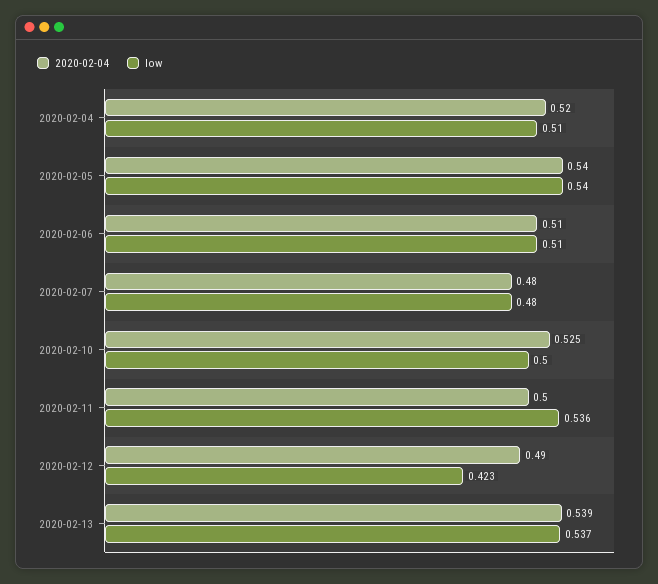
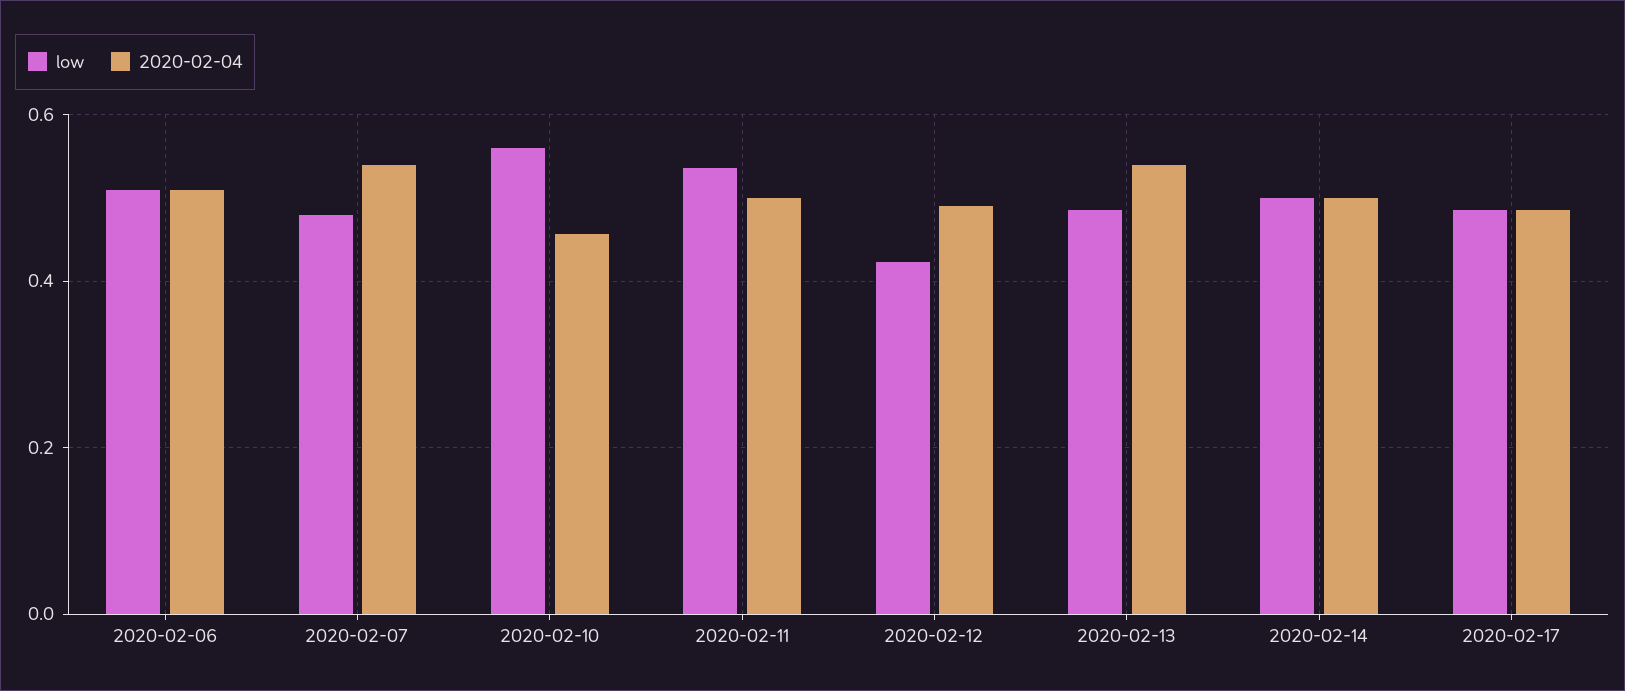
2020-02-04, 2020-02-04: 0.52 -> none
low, 2020-02-04: 0.51 -> none
2020-02-04, 2020-02-05: 0.54 -> none
low, 2020-02-05: 0.54 -> none
2020-02-04, 2020-02-07: 0.48 -> 0.54
2020-02-04, 2020-02-10: 0.525 -> 0.46
low, 2020-02-10: 0.5 -> 0.56
low, 2020-02-13: 0.537 -> 0.48
low, 2020-02-14: none -> 0.5
2020-02-04, 2020-02-14: none -> 0.5
low, 2020-02-17: none -> 0.48
2020-02-04, 2020-02-17: none -> 0.48

